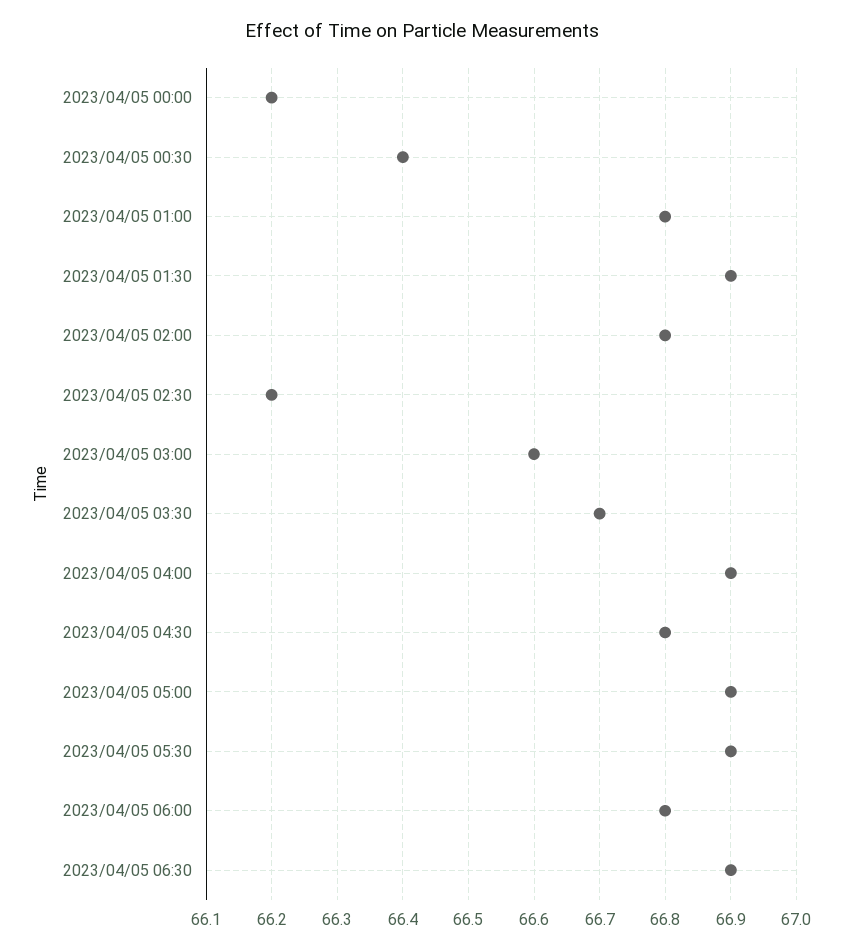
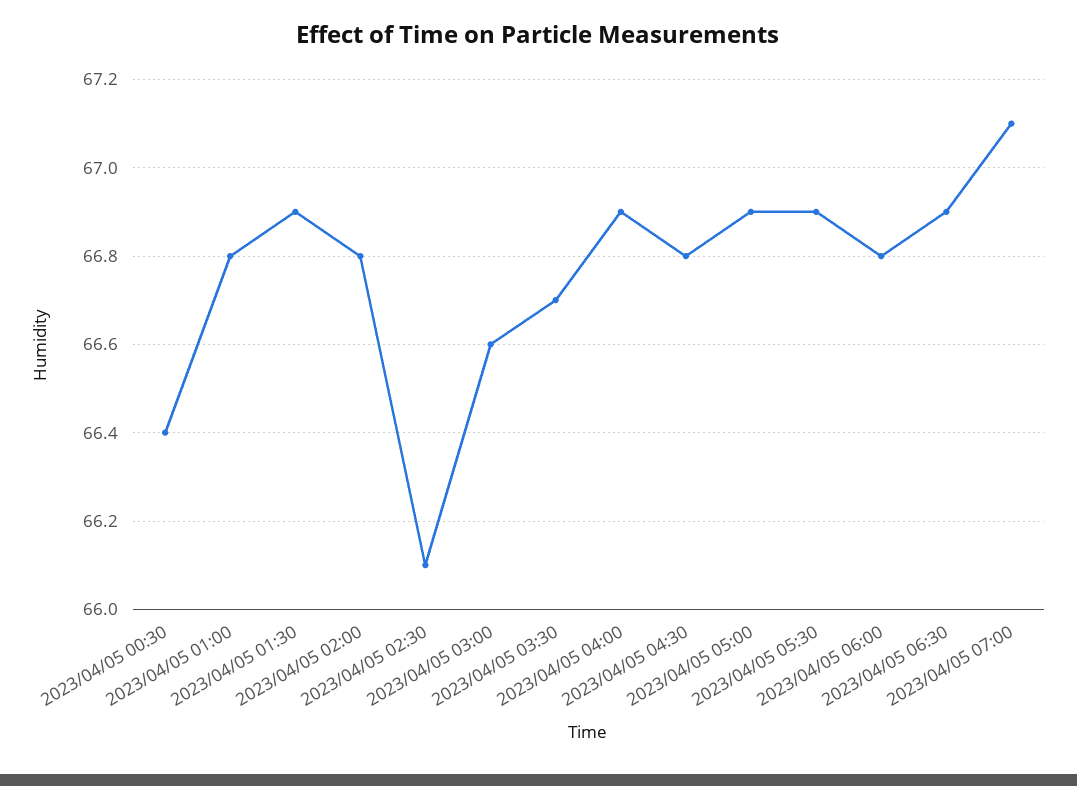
2023/04/05 00:00: 66.2 -> none
2023/04/05 02:30: 66.2 -> 66.1
2023/04/05 07:00: none -> 67.1

